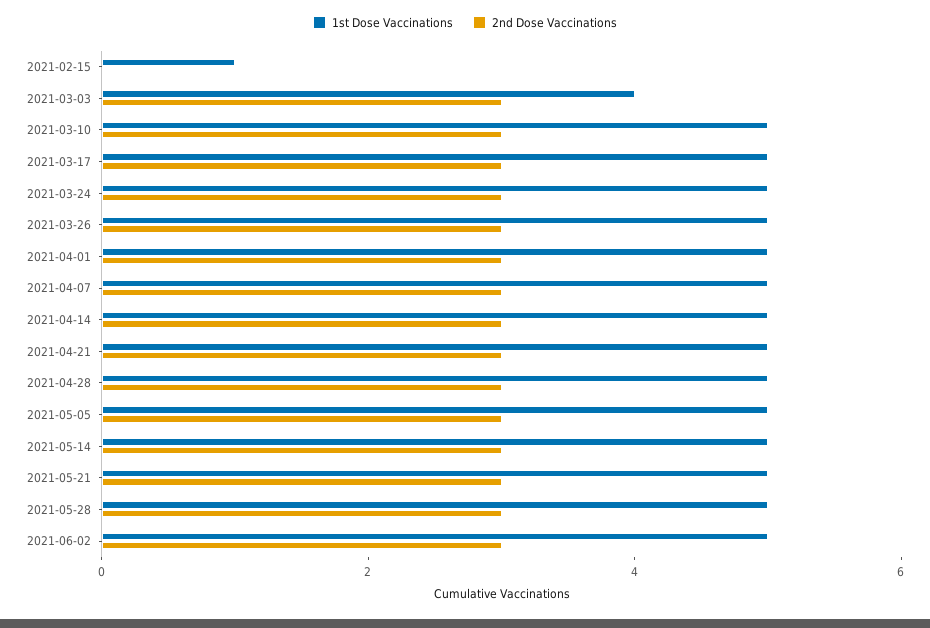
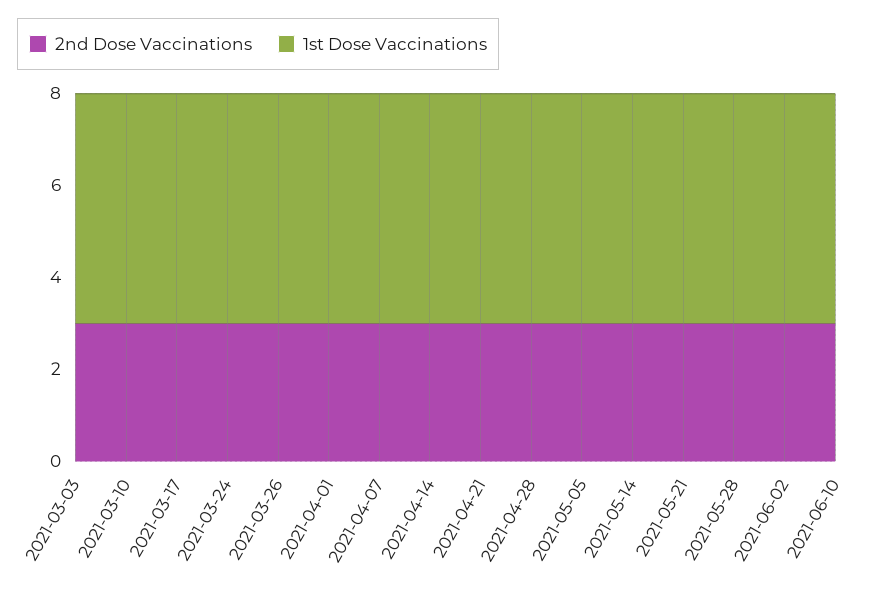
1st Dose Vaccinations, 2021-02-15: 1 -> none
2nd Dose Vaccinations, 2021-02-15: 0 -> none
1st Dose Vaccinations, 2021-03-03: 4 -> 5
2nd Dose Vaccinations, 2021-06-10: none -> 3
1st Dose Vaccinations, 2021-06-10: none -> 5

